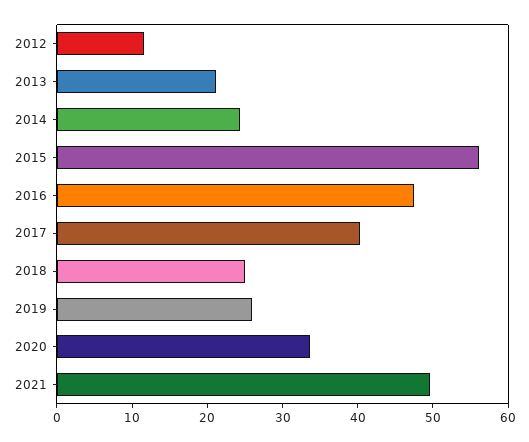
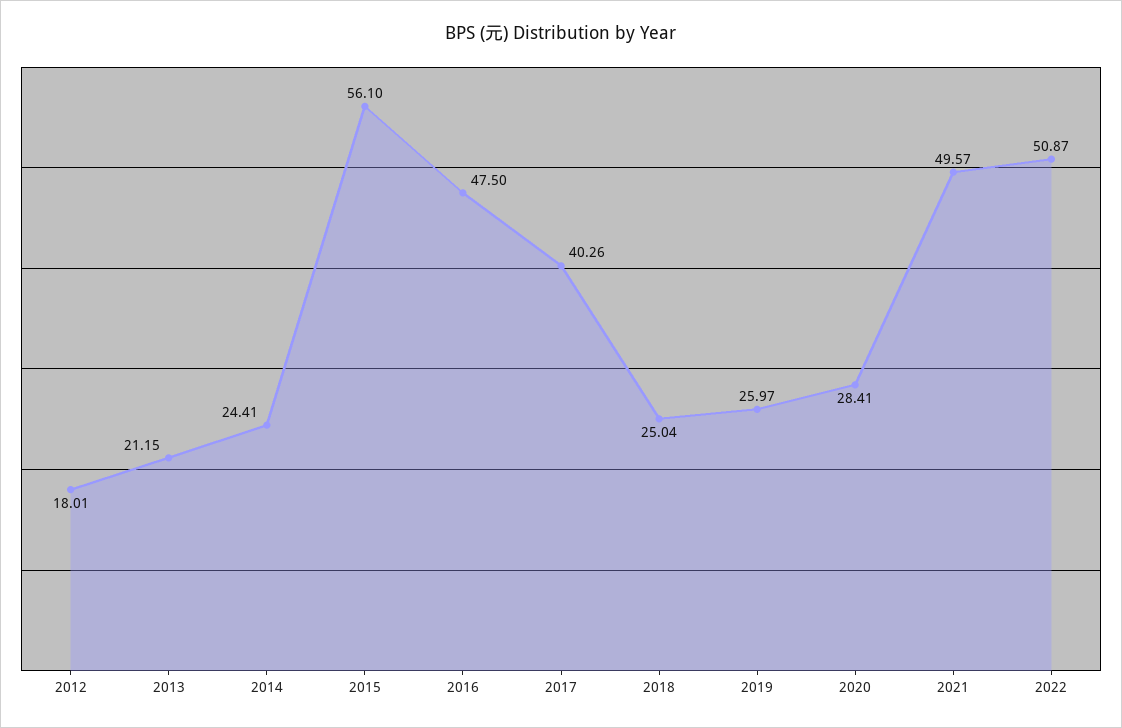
2012: 12 -> 18.01
2020: 34 -> 28.41
2022: none -> 50.87

